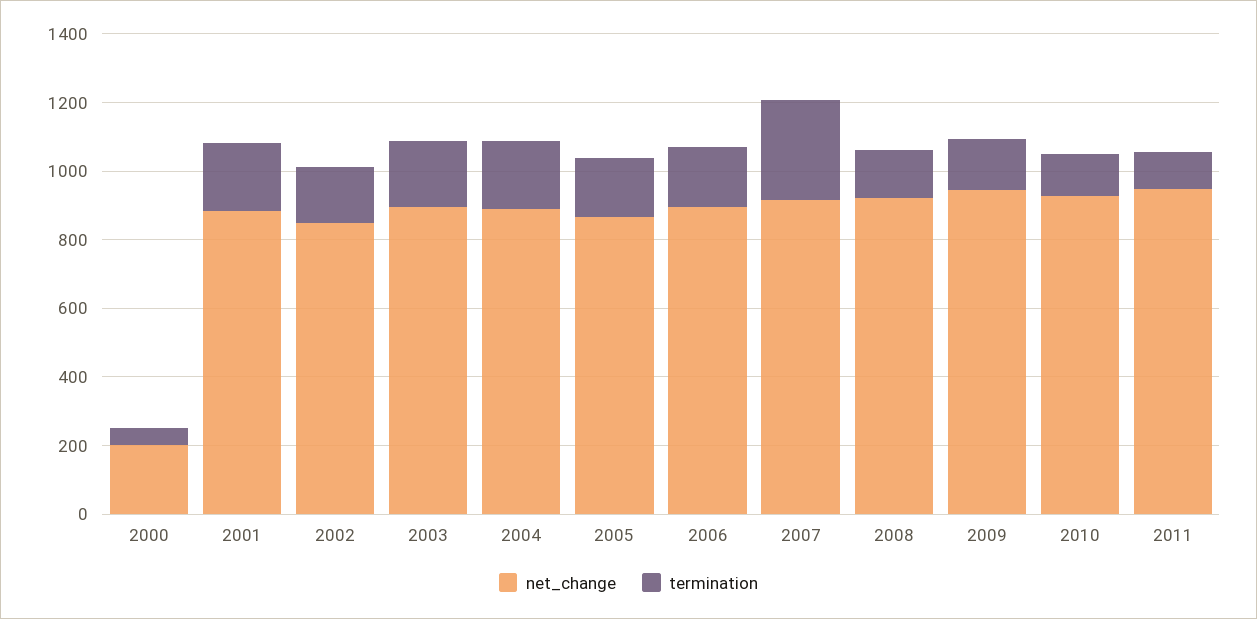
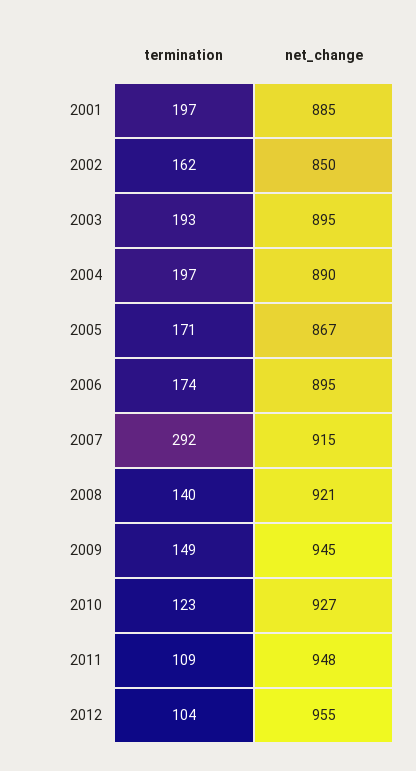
net_change, 2000: 200 -> none
termination, 2000: 50 -> none
termination, 2012: none -> 104
net_change, 2012: none -> 955

